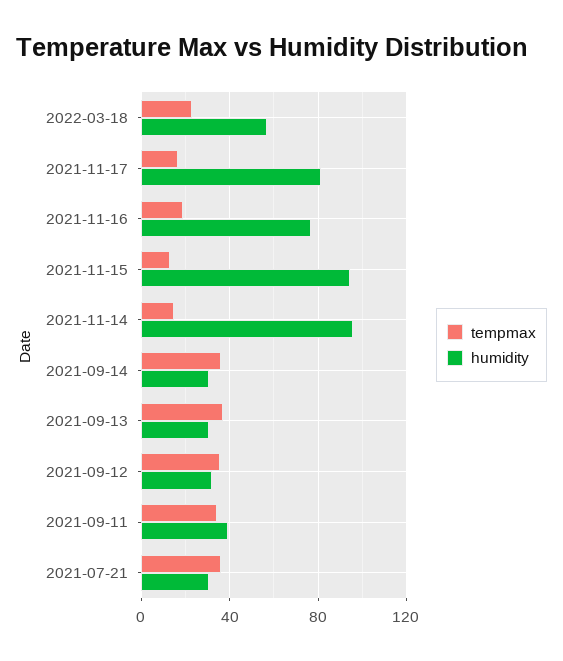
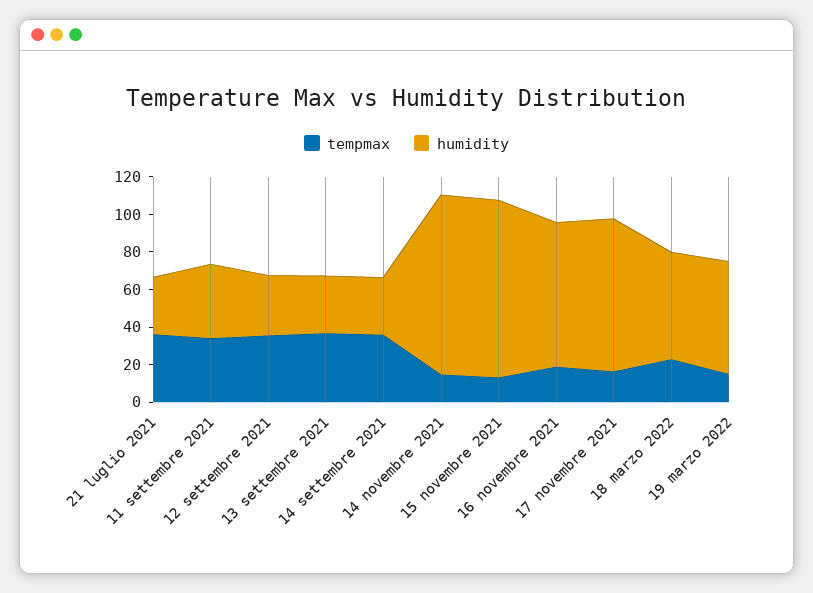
tempmax, 19 marzo 2022: none -> 15
humidity, 19 marzo 2022: none -> 60

